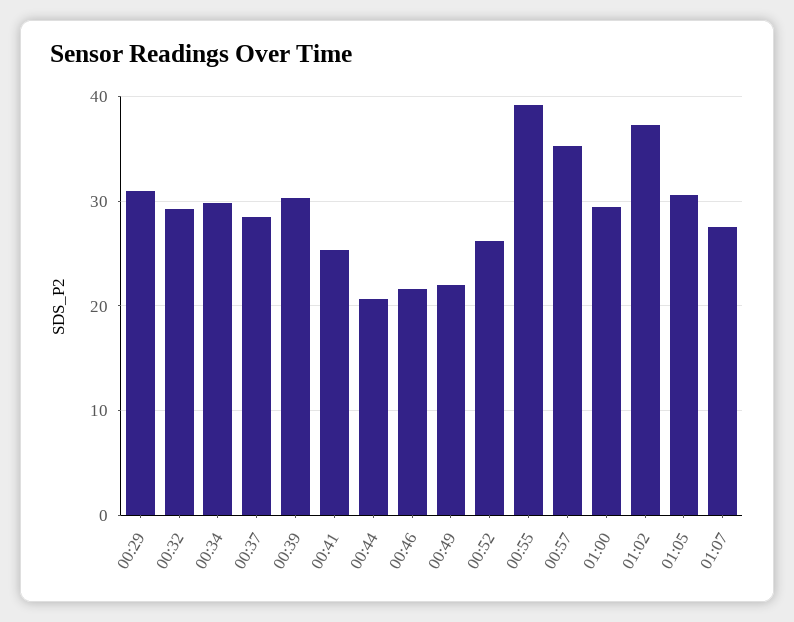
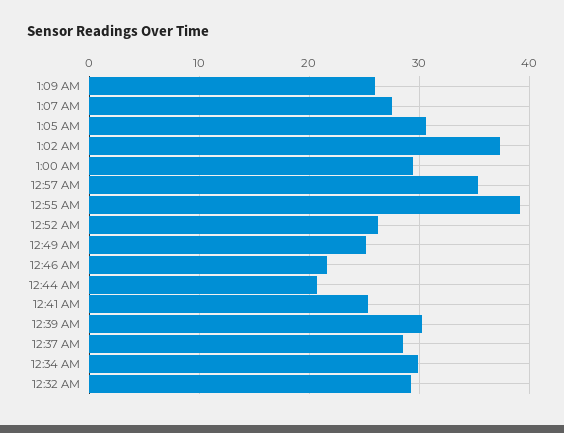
00:29: 31 -> none
00:49: 22 -> 25
1:09 AM: none -> 26

